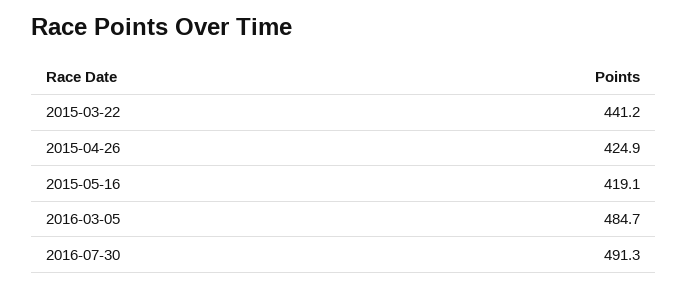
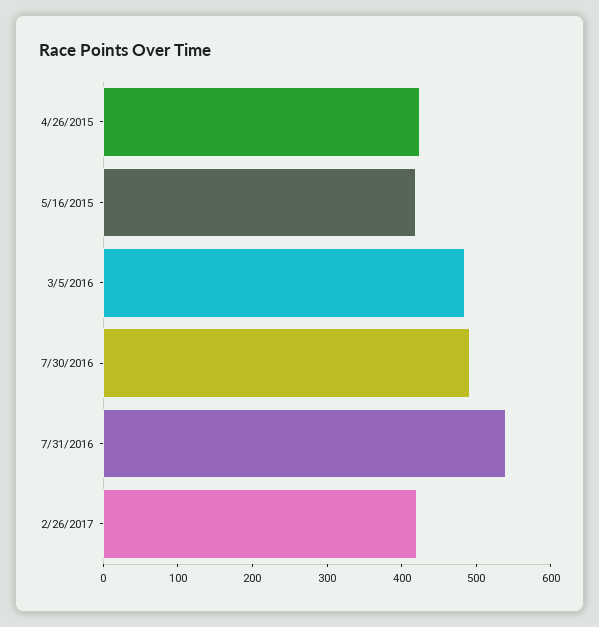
2015-03-22: 441.2 -> none
7/31/2016: none -> 540
2/26/2017: none -> 420

